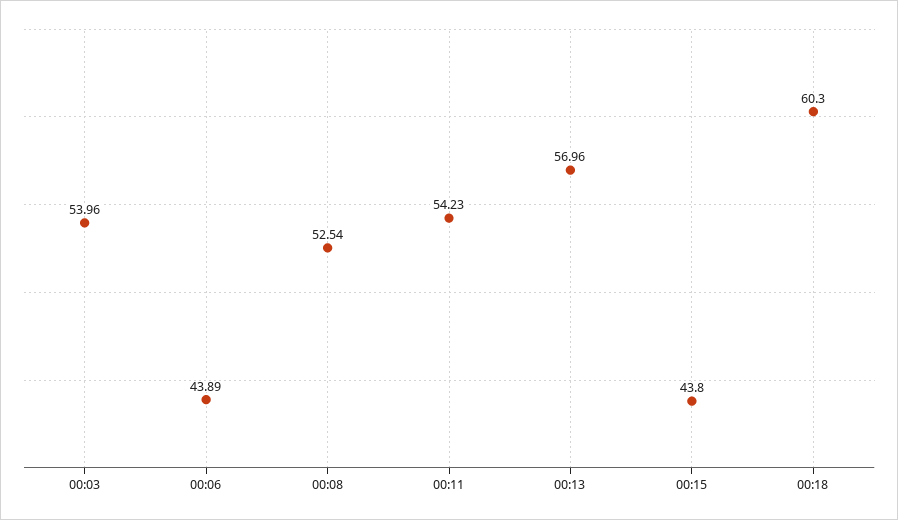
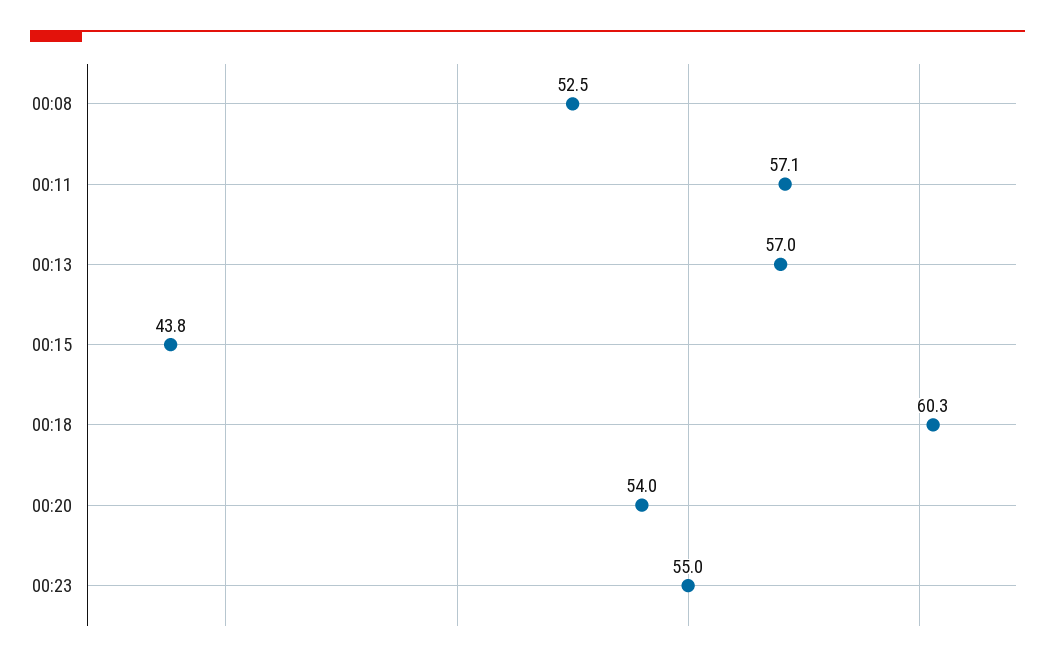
00:03: 53.96 -> none
00:06: 43.89 -> none
00:11: 54.23 -> 57.1
00:20: none -> 54
00:23: none -> 55

